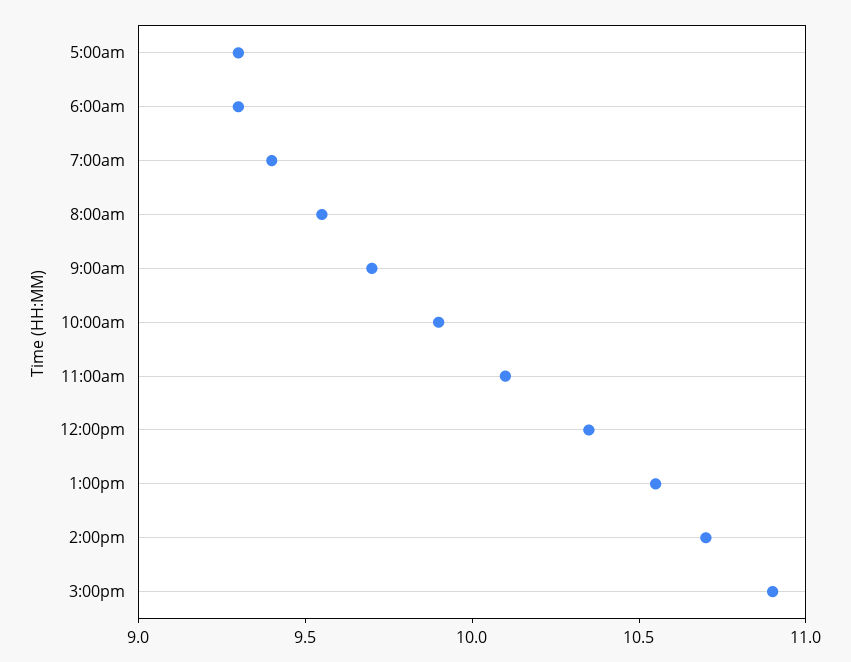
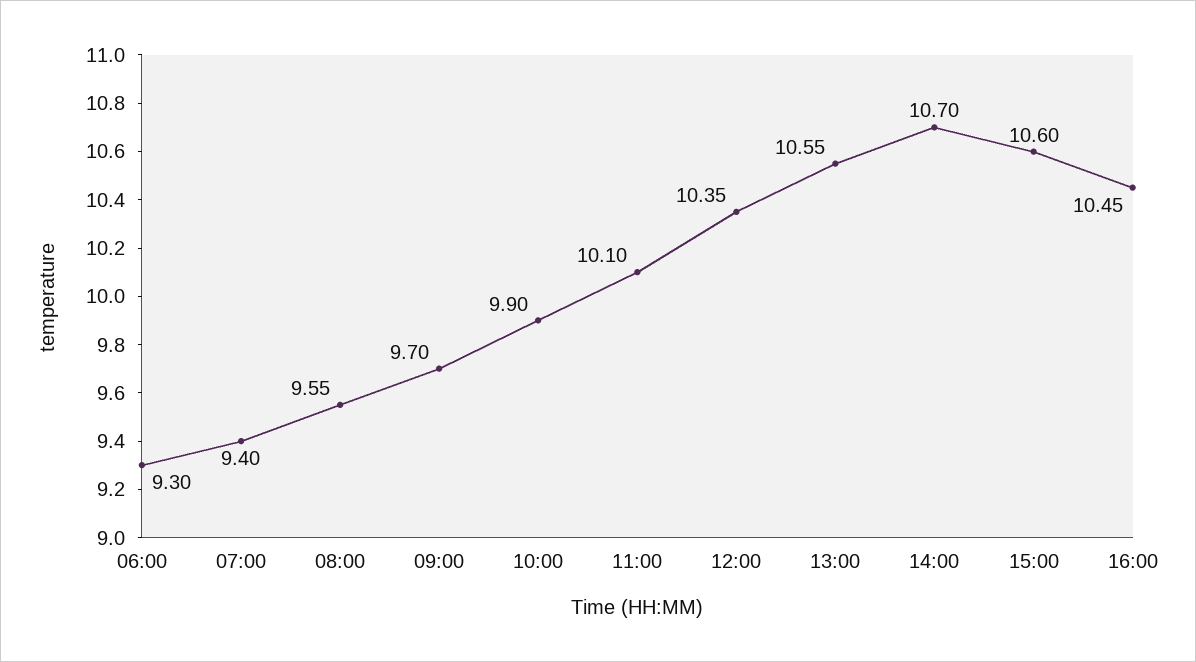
5:00am: 9.3 -> none
3:00pm: 10.9 -> 10.6
16:00: none -> 10.45

